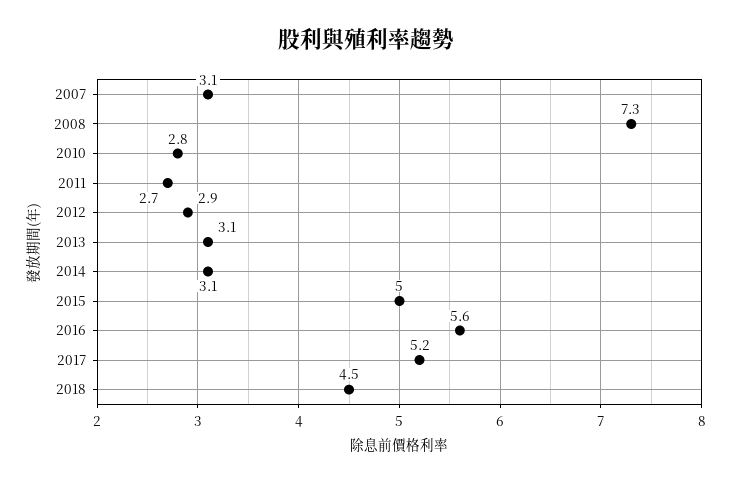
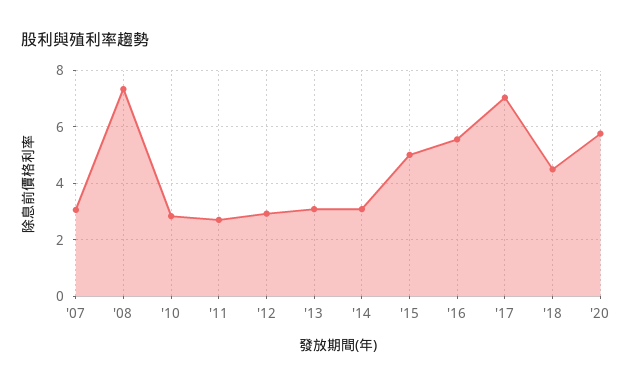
2017: 5.2 -> 7
'20: none -> 5.75

